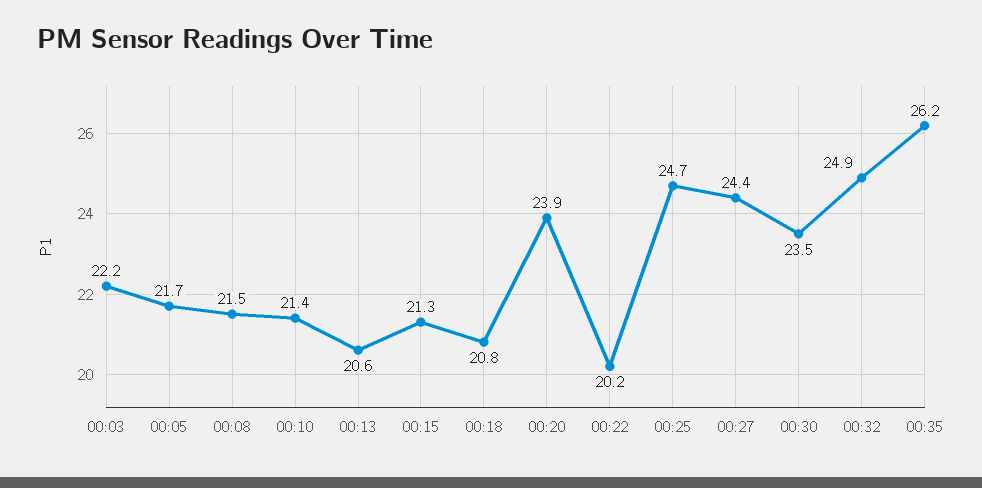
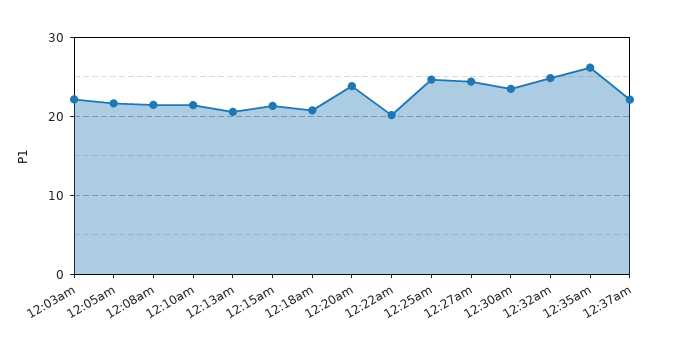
12:37am: none -> 22

